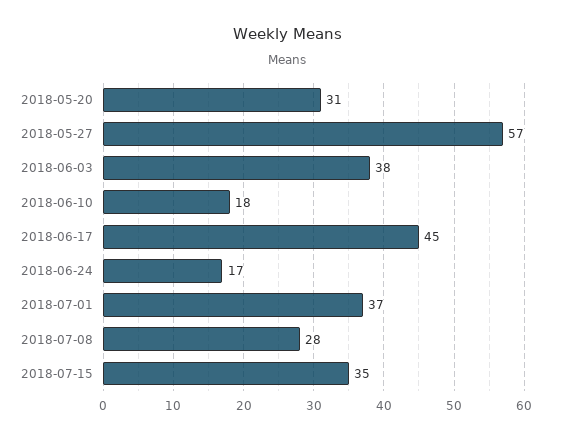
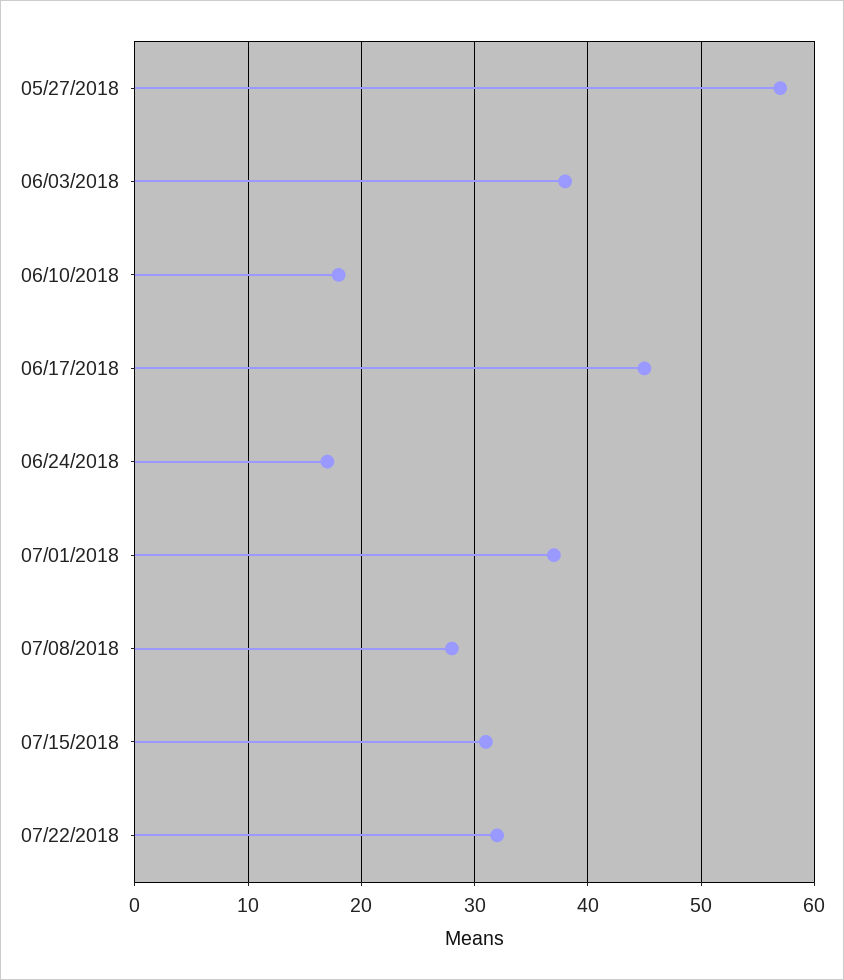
2018-05-20: 31 -> none
2018-07-15: 35 -> 31
07/22/2018: none -> 32

